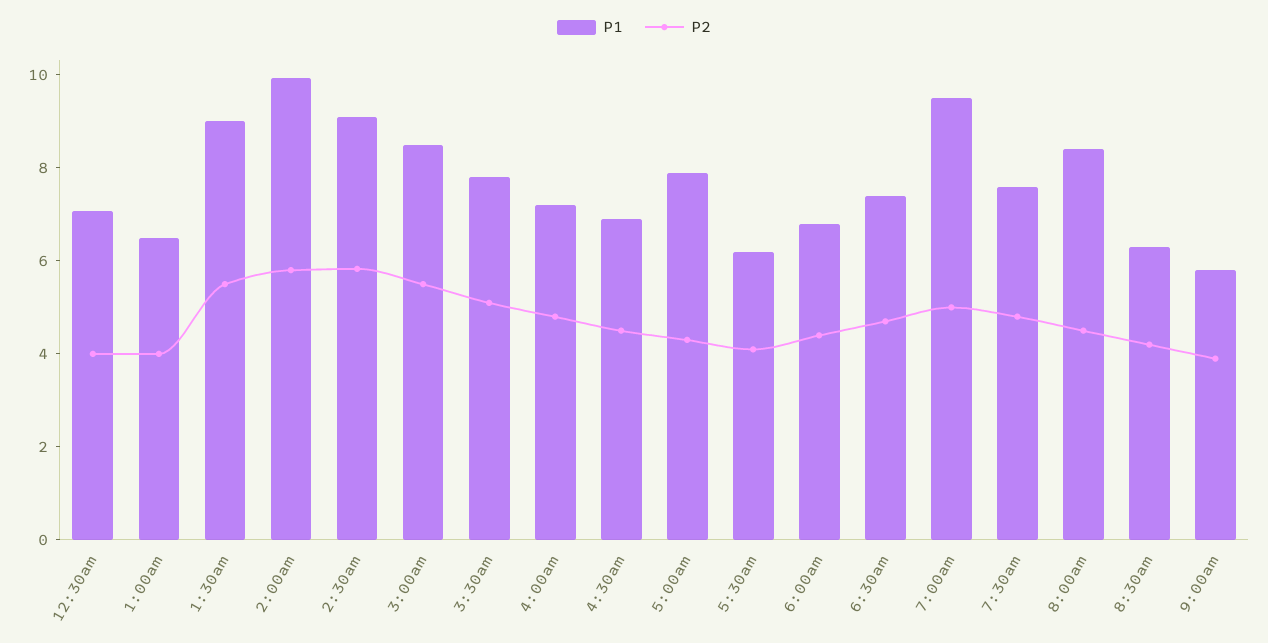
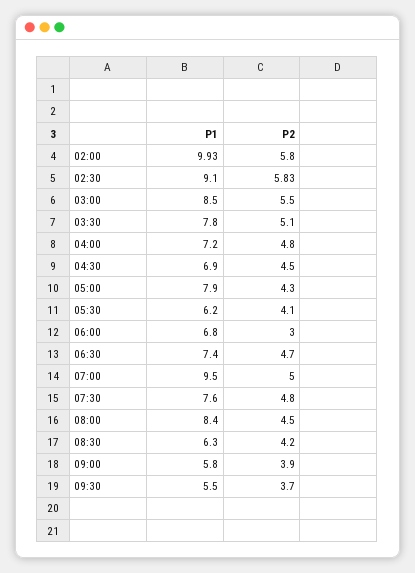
P1, 12:30am: 7 -> none
P2, 12:30am: 4 -> none
P1, 1:00am: 6.5 -> none
P2, 1:00am: 4 -> none
P1, 1:30am: 9 -> none
P2, 1:30am: 5.5 -> none
P2, 6:00am: 4.5 -> 3
P1, 09:30: none -> 5.5
P2, 09:30: none -> 3.7

